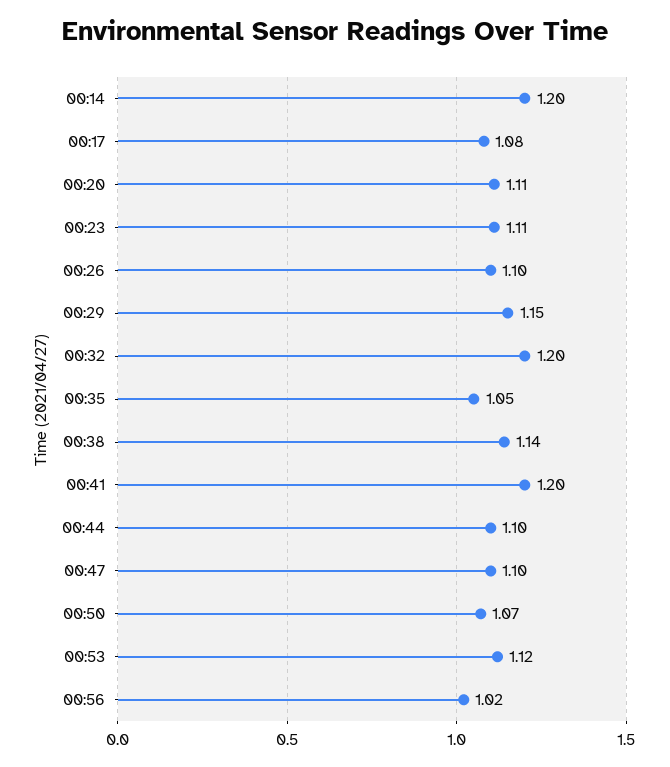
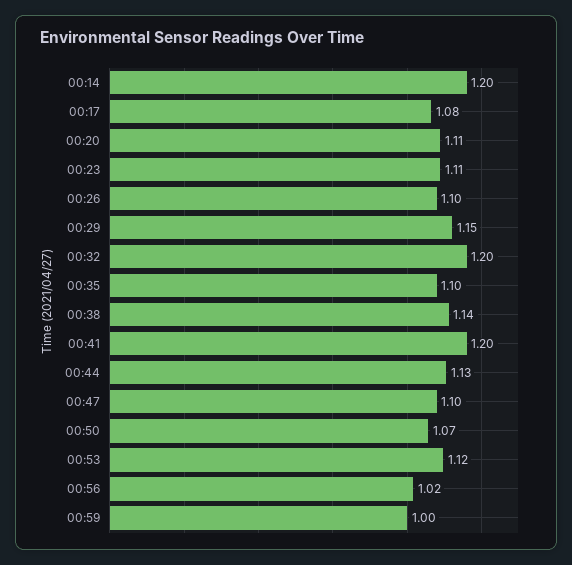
00:35: 1.05 -> 1.1
00:44: 1.1 -> 1.13
00:59: none -> 1

